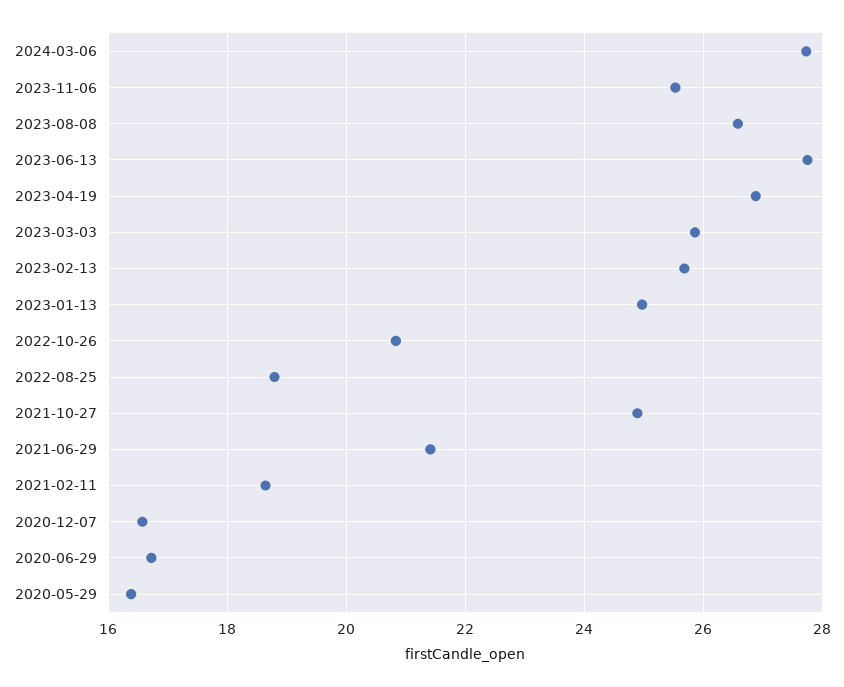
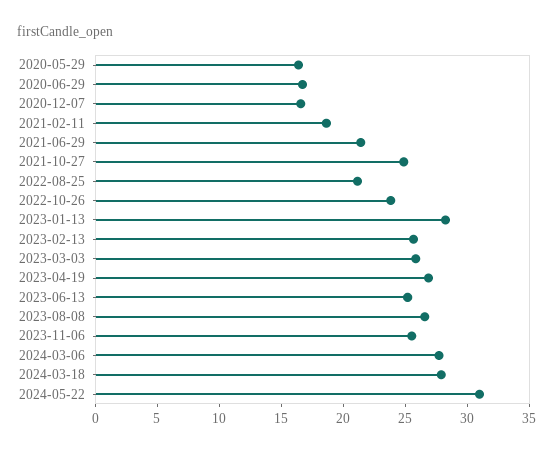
2023-06-13: 27.8 -> 25
2023-01-13: 25 -> 28
2022-10-26: 20.8 -> 24
2022-08-25: 18.8 -> 21
2024-03-18: none -> 28
2024-05-22: none -> 31

